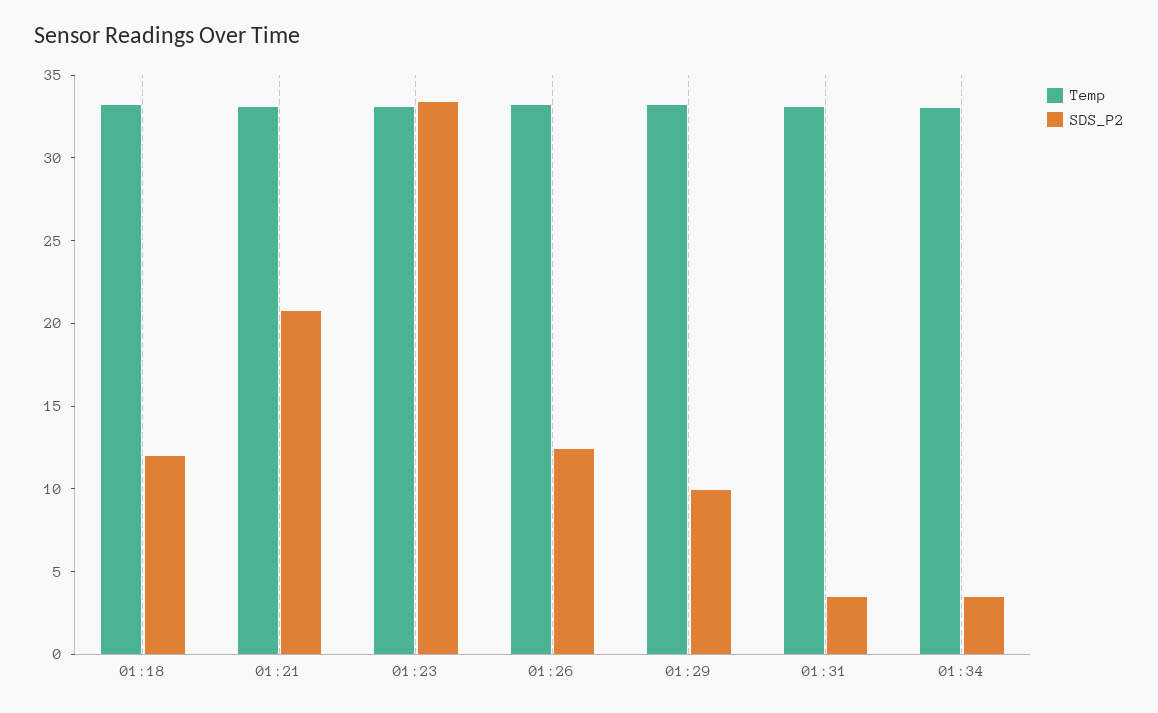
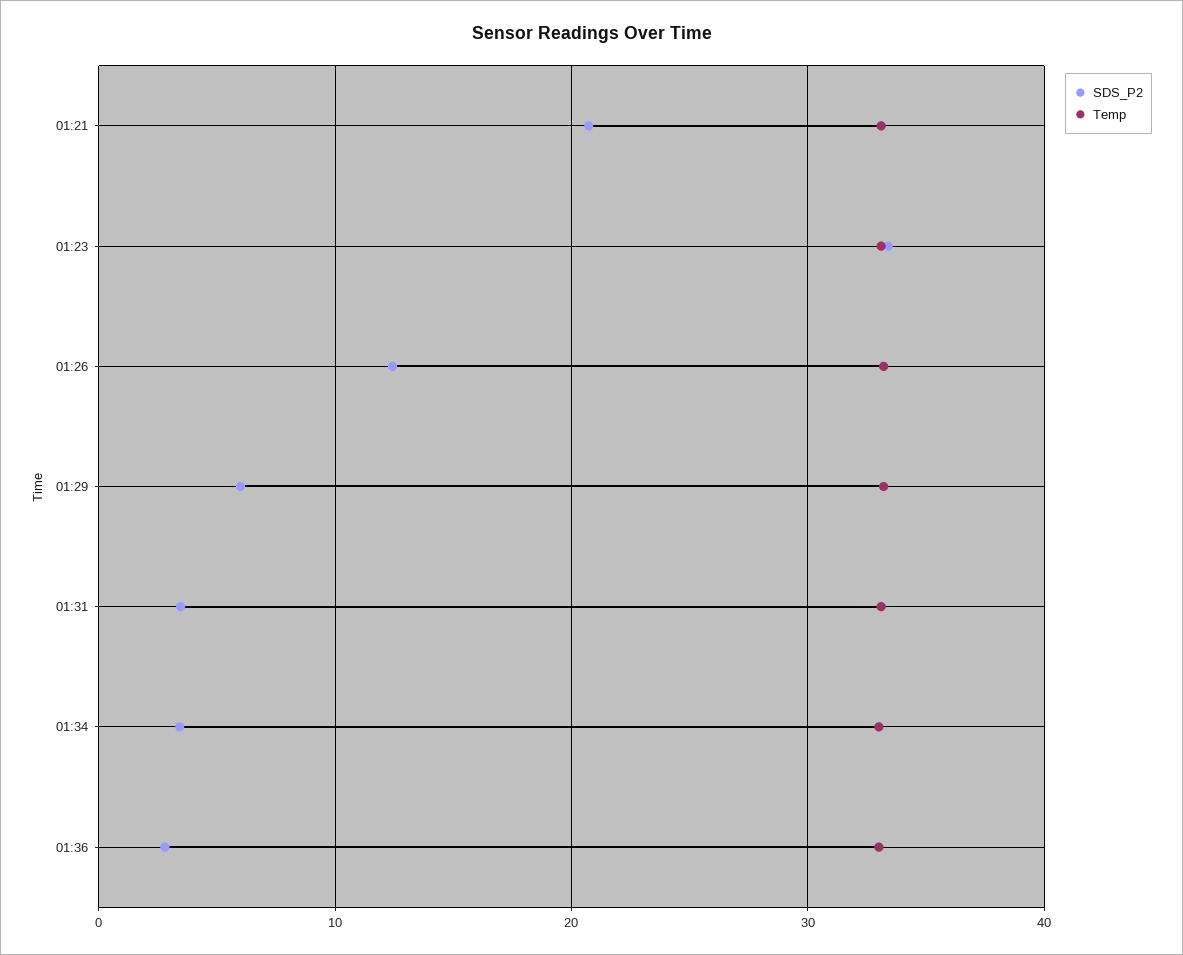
Temp, 01:18: 33 -> none
SDS_P2, 01:18: 12 -> none
SDS_P2, 01:29: 10 -> 6
SDS_P2, 01:36: none -> 3
Temp, 01:36: none -> 33

